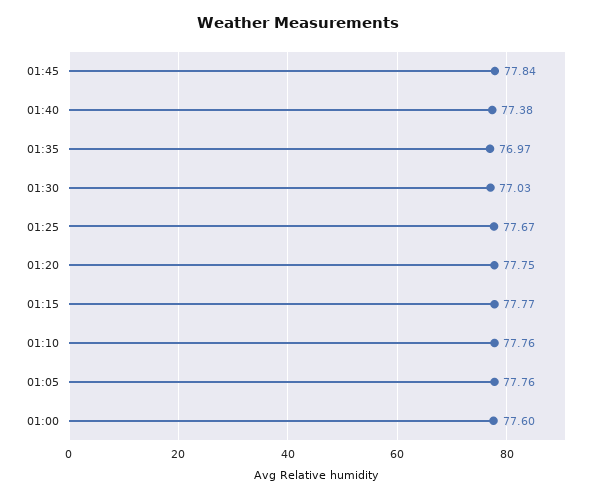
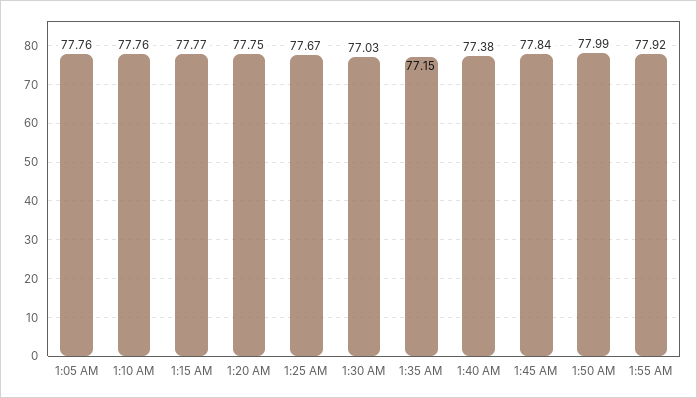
01:35: 76.97 -> 77.15
01:00: 77.6 -> none
1:50 AM: none -> 77.99
1:55 AM: none -> 77.92

